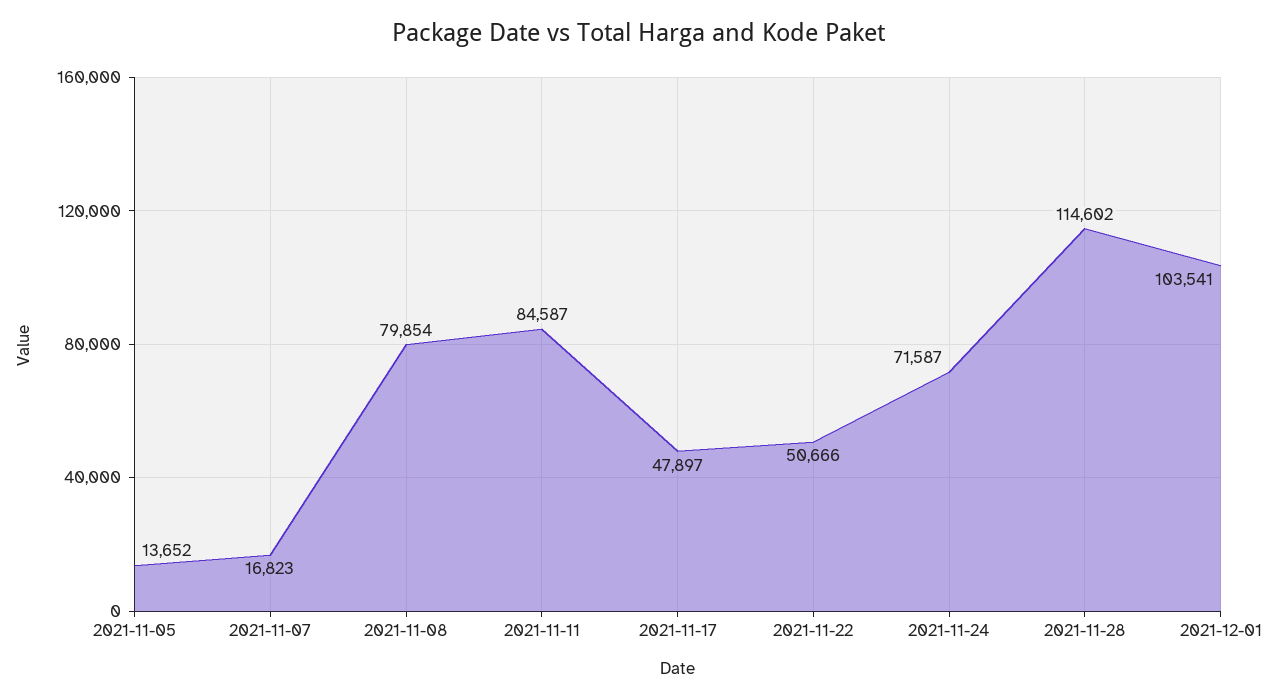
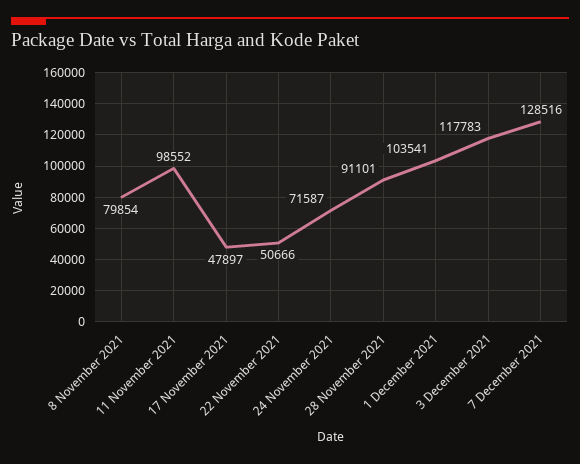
2021-11-05: 13652 -> none
2021-11-07: 16823 -> none
2021-11-11: 84587 -> 98552
2021-11-28: 114602 -> 91101
3 December 2021: none -> 117783
7 December 2021: none -> 128516

